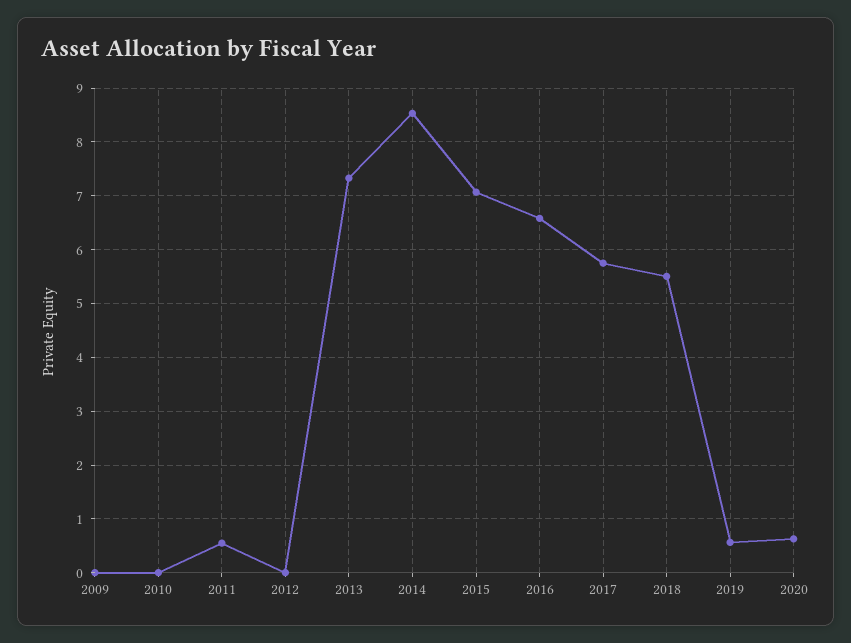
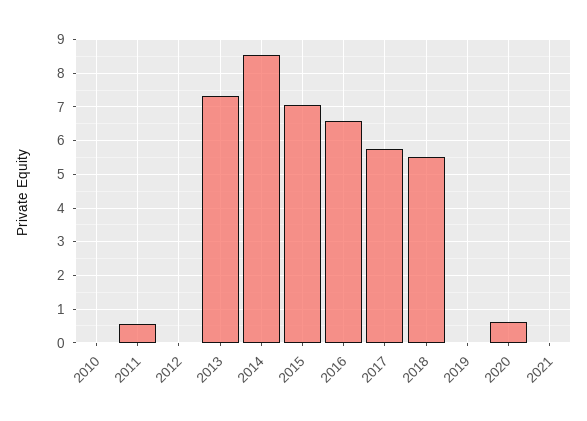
2009: 0 -> none
2019: 0.6 -> 0
2021: none -> 0

